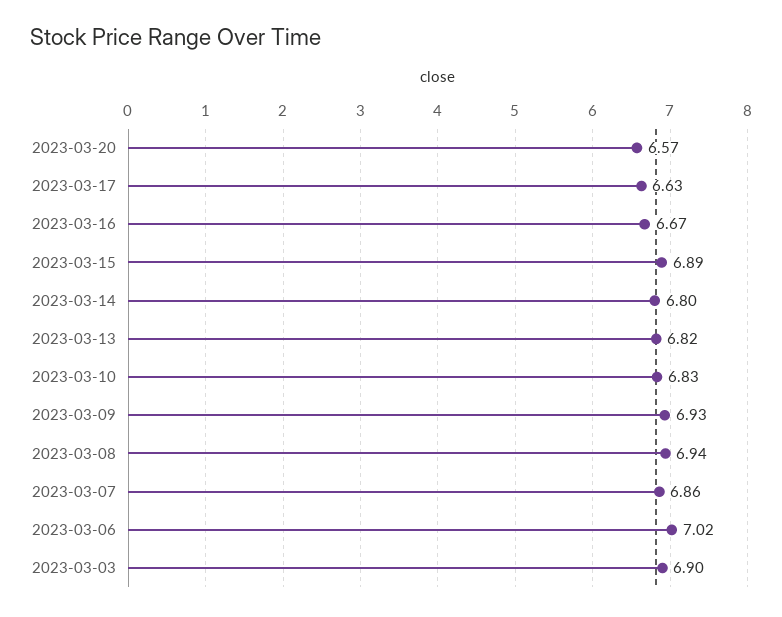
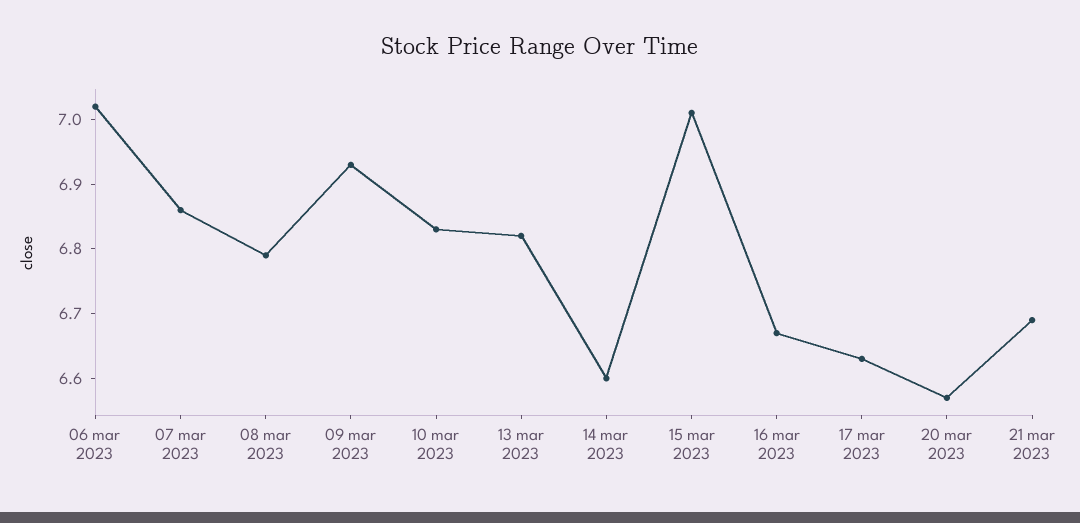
2023-03-15: 6.89 -> 7
2023-03-14: 6.8 -> 6.6
2023-03-08: 6.94 -> 6.8
2023-03-03: 6.9 -> none
21 mar 2023: none -> 6.7

